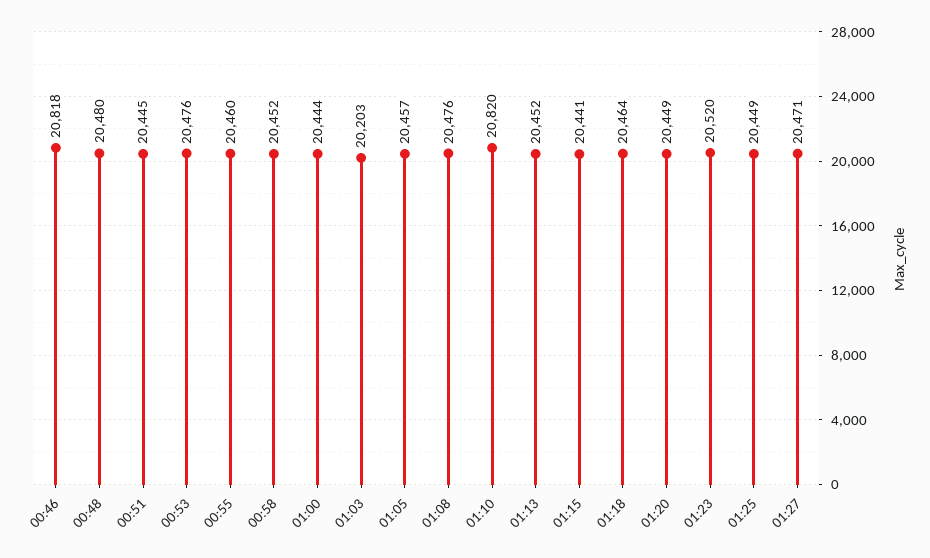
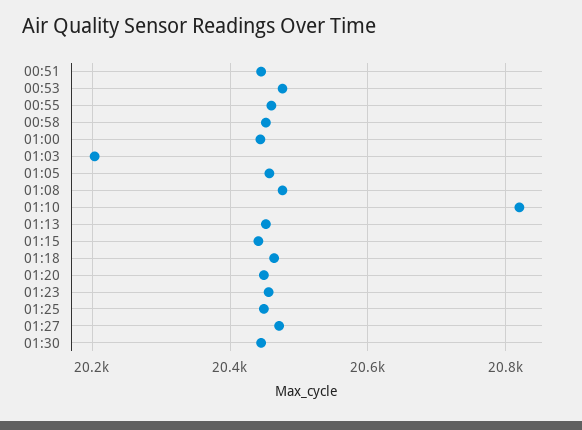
00:46: 20818 -> none
00:48: 20480 -> none
01:23: 20520 -> 20460
01:30: none -> 20440

